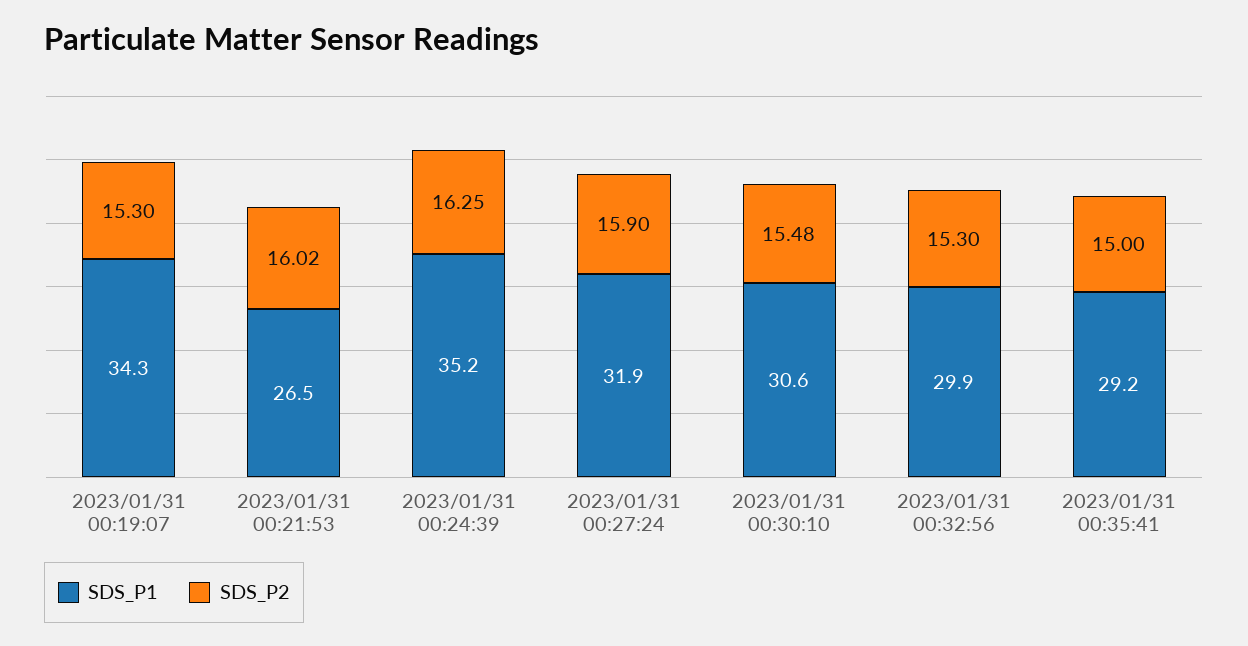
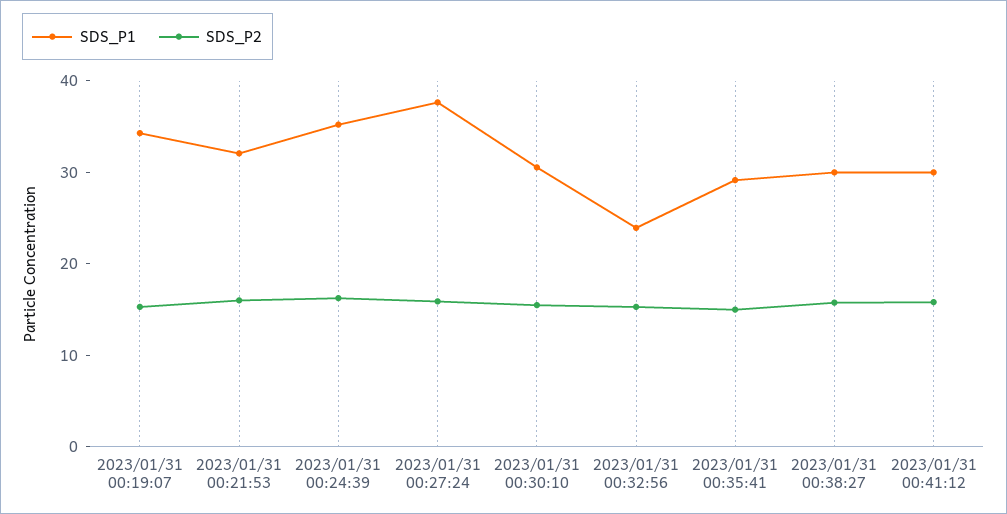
SDS_P1, 2023/01/31 00:21:53: 26.5 -> 32
SDS_P1, 2023/01/31 00:27:24: 31.9 -> 38
SDS_P1, 2023/01/31 00:32:56: 29.9 -> 24
SDS_P1, 2023/01/31 00:38:27: none -> 30
SDS_P2, 2023/01/31 00:38:27: none -> 16
SDS_P1, 2023/01/31 00:41:12: none -> 30
SDS_P2, 2023/01/31 00:41:12: none -> 16

